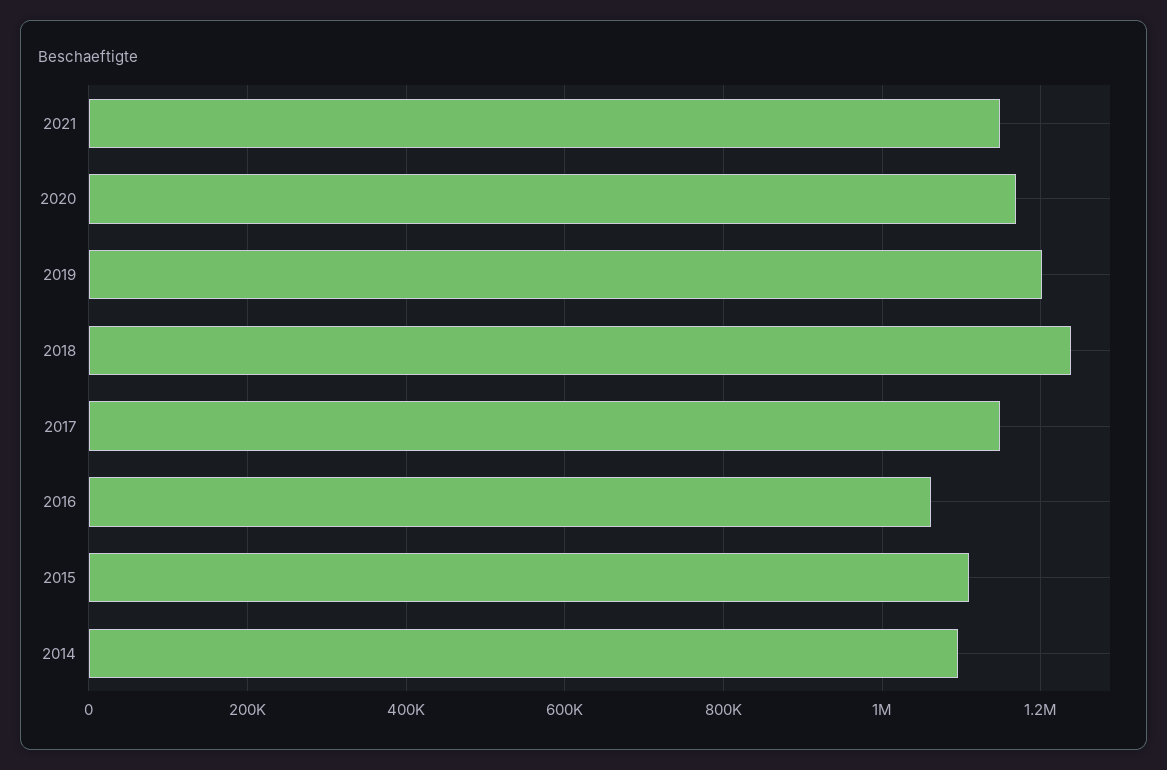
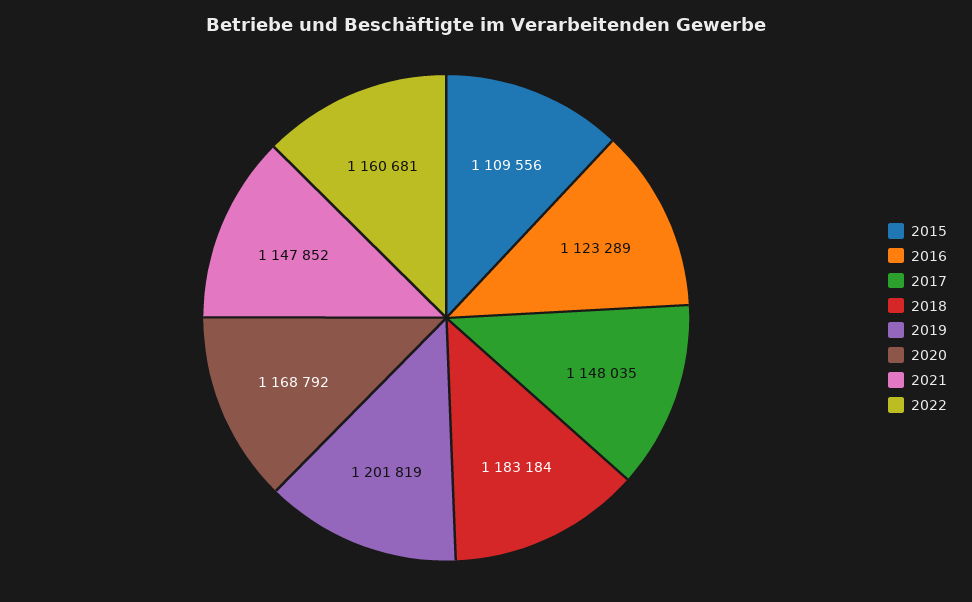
2018: 1240000 -> 1183184
2016: 1060000 -> 1123289
2014: 1100000 -> none
2022: none -> 1160681

